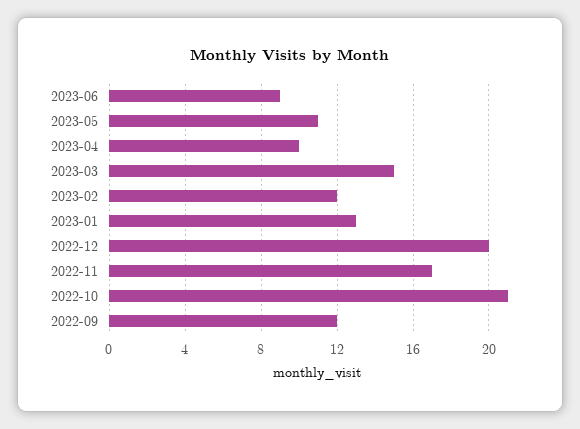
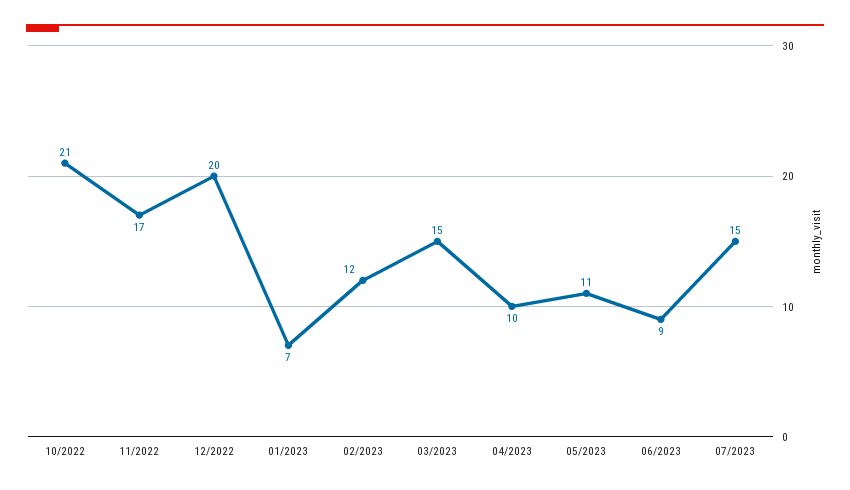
2023-01: 13 -> 7
2022-09: 12 -> none
07/2023: none -> 15

